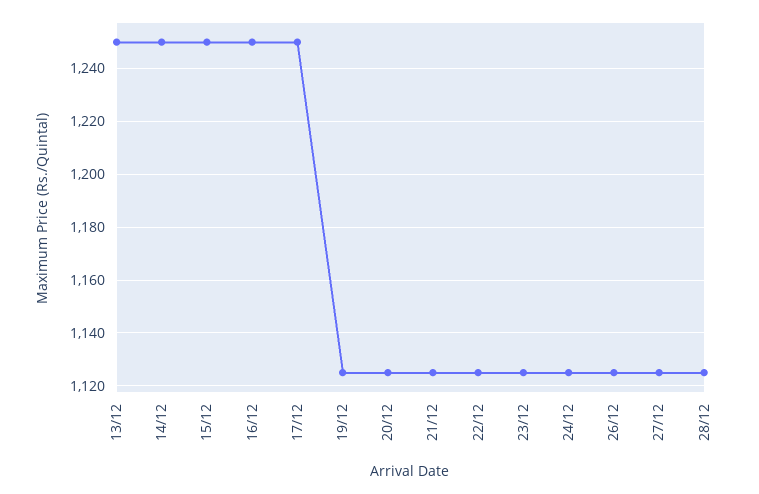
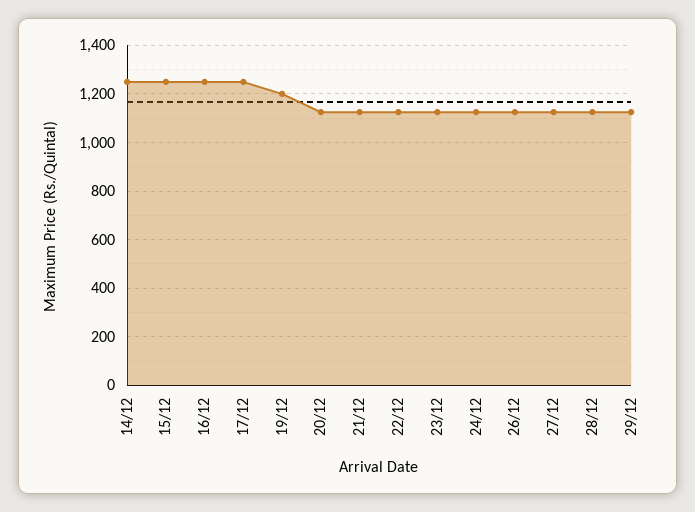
13/12: 1250 -> none
19/12: 1125 -> 1200
29/12: none -> 1125

